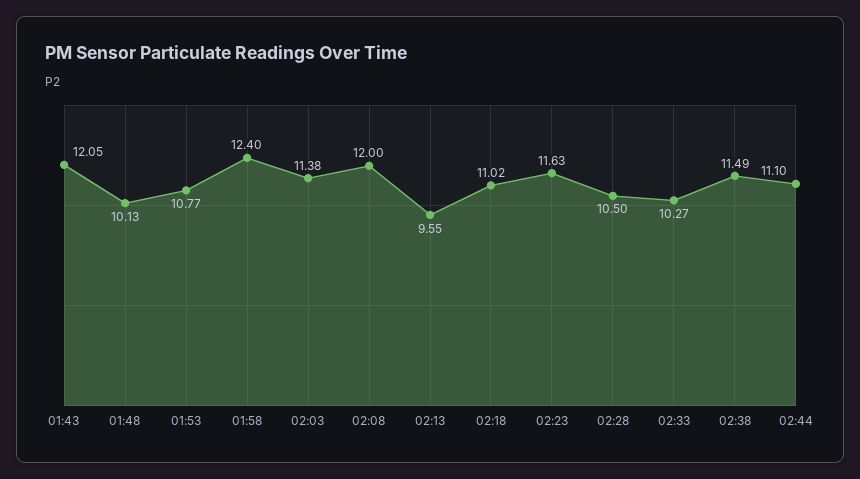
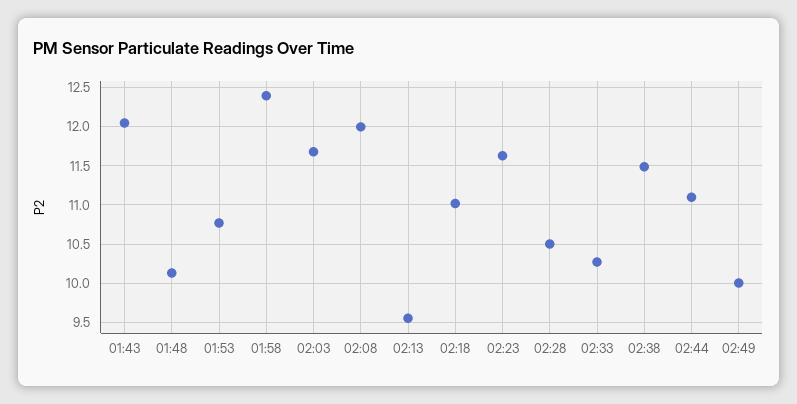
02:03: 11.38 -> 11.7
02:49: none -> 10

